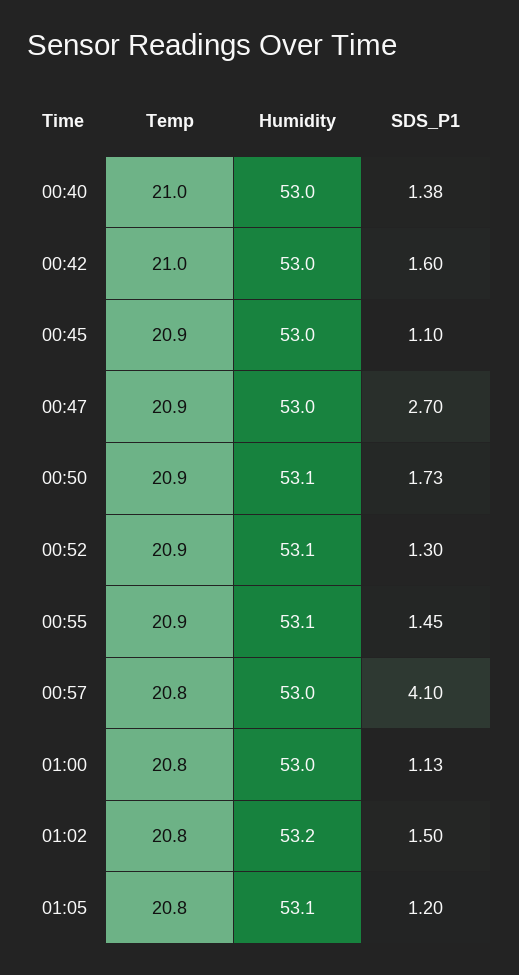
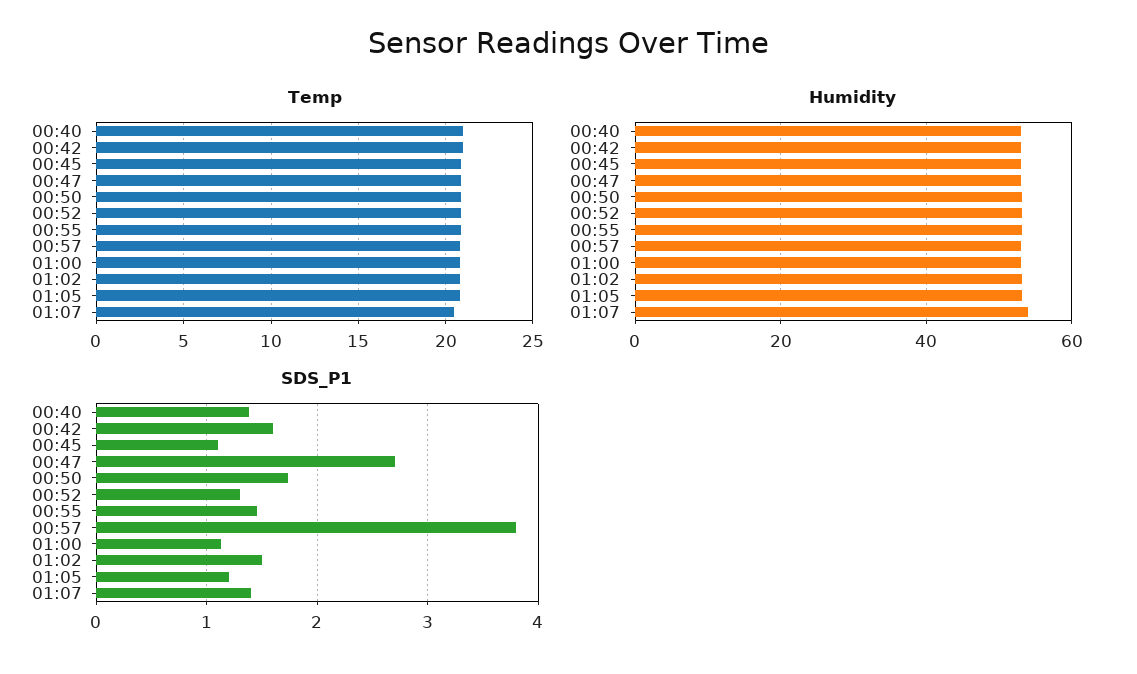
SDS_P1, 00:57: 4.1 -> 3.8
Temp, 01:07: none -> 20.5
Humidity, 01:07: none -> 54
SDS_P1, 01:07: none -> 1.4

